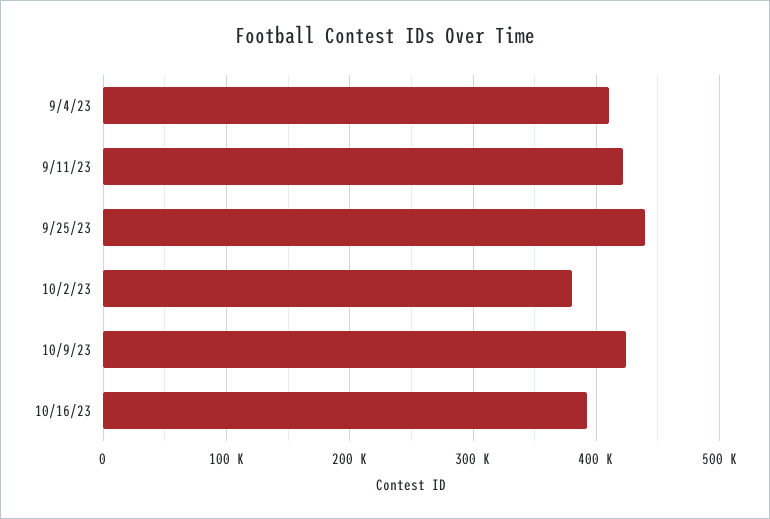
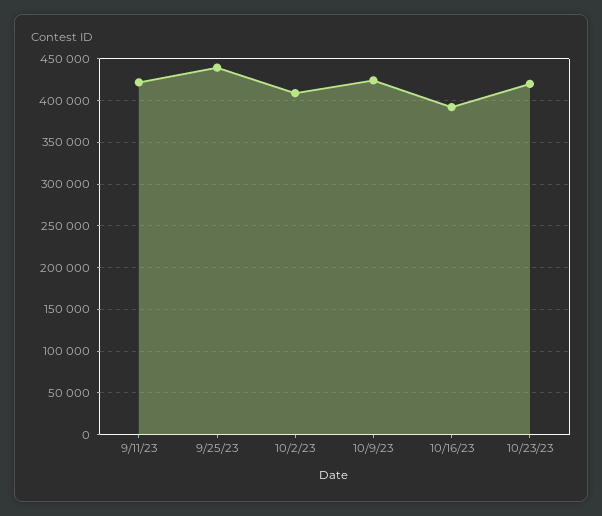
9/4/23: 410000 -> none
10/2/23: 380000 -> 410000
10/23/23: none -> 420000

